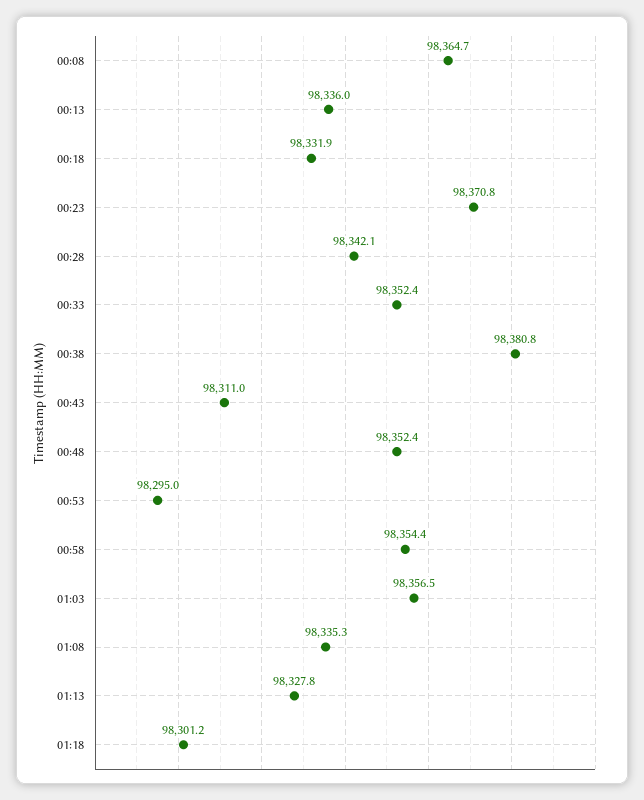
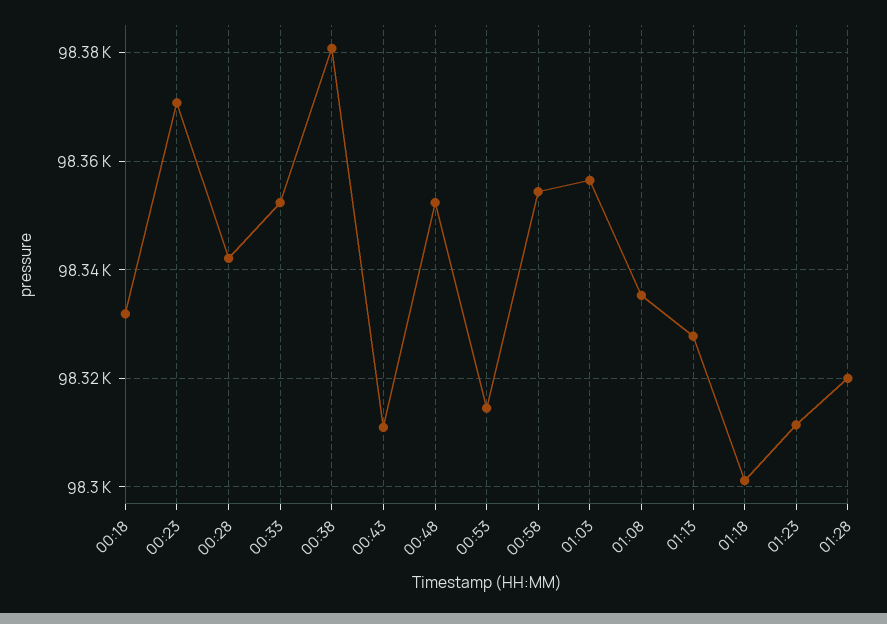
00:08: 98364.7 -> none
00:13: 98336 -> none
00:53: 98295 -> 98314
01:23: none -> 98312
01:28: none -> 98320

